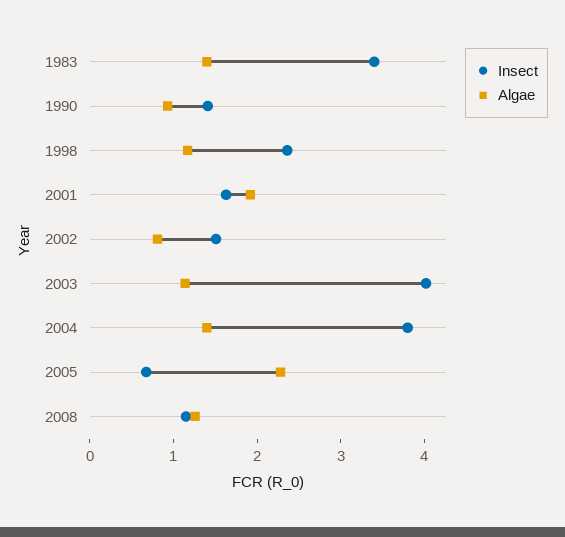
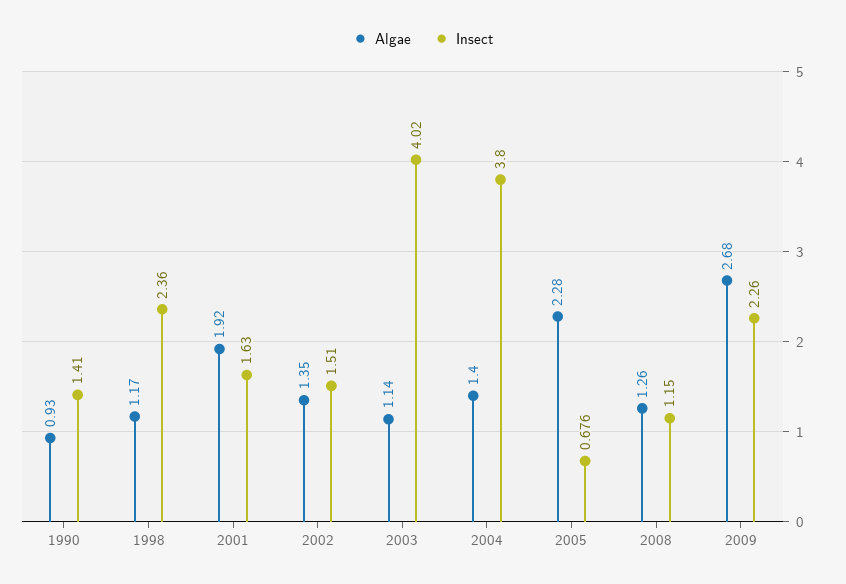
Insect, 1983: 3.4 -> none
Algae, 1983: 1.4 -> none
Algae, 2002: 0.8 -> 1.35
Algae, 2009: none -> 2.68
Insect, 2009: none -> 2.26

